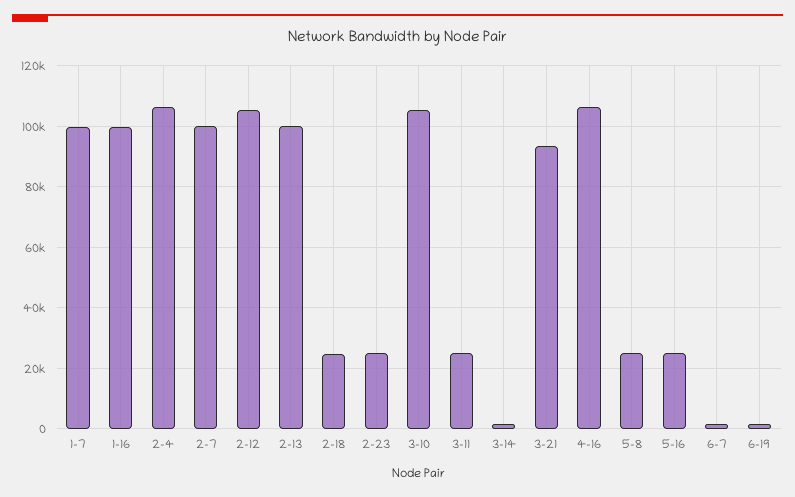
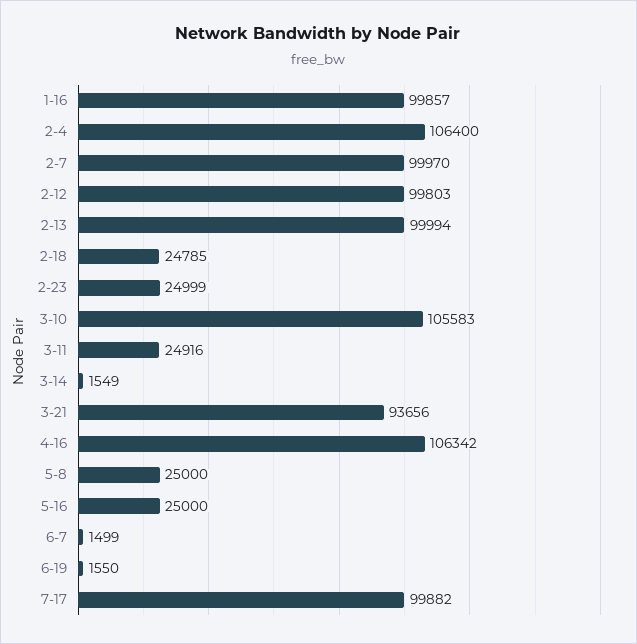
1-7: 100000 -> none
2-12: 106000 -> 99803
7-17: none -> 99882

